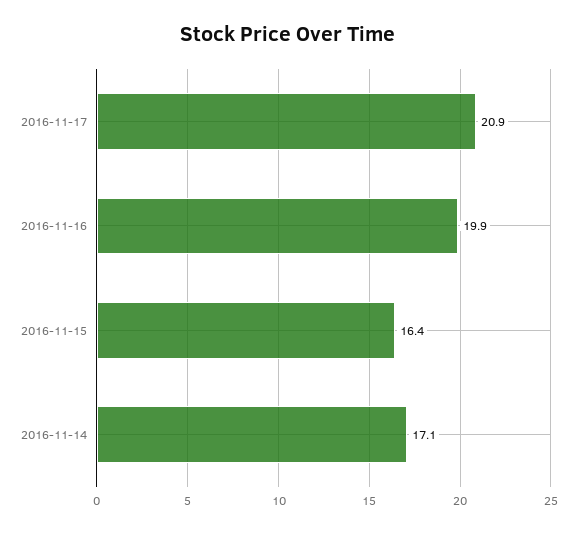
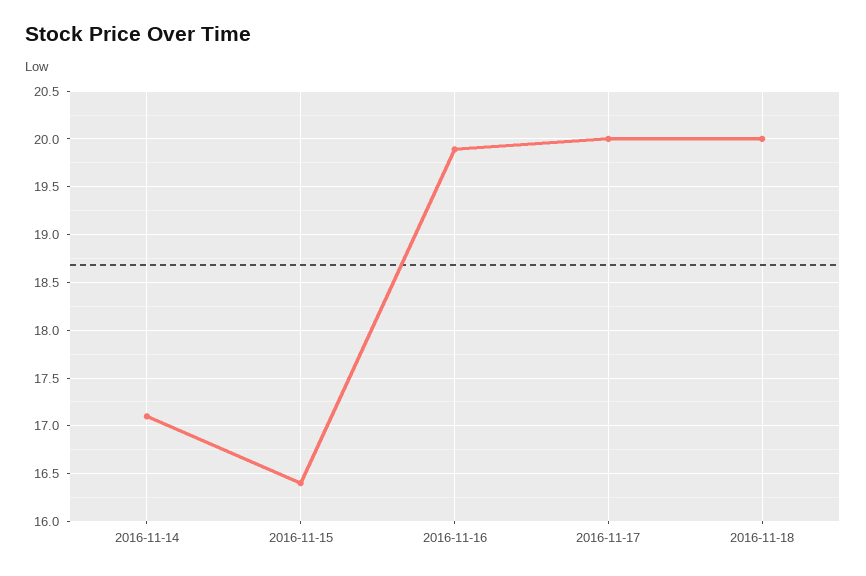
2016-11-17: 20.9 -> 20
2016-11-18: none -> 20

